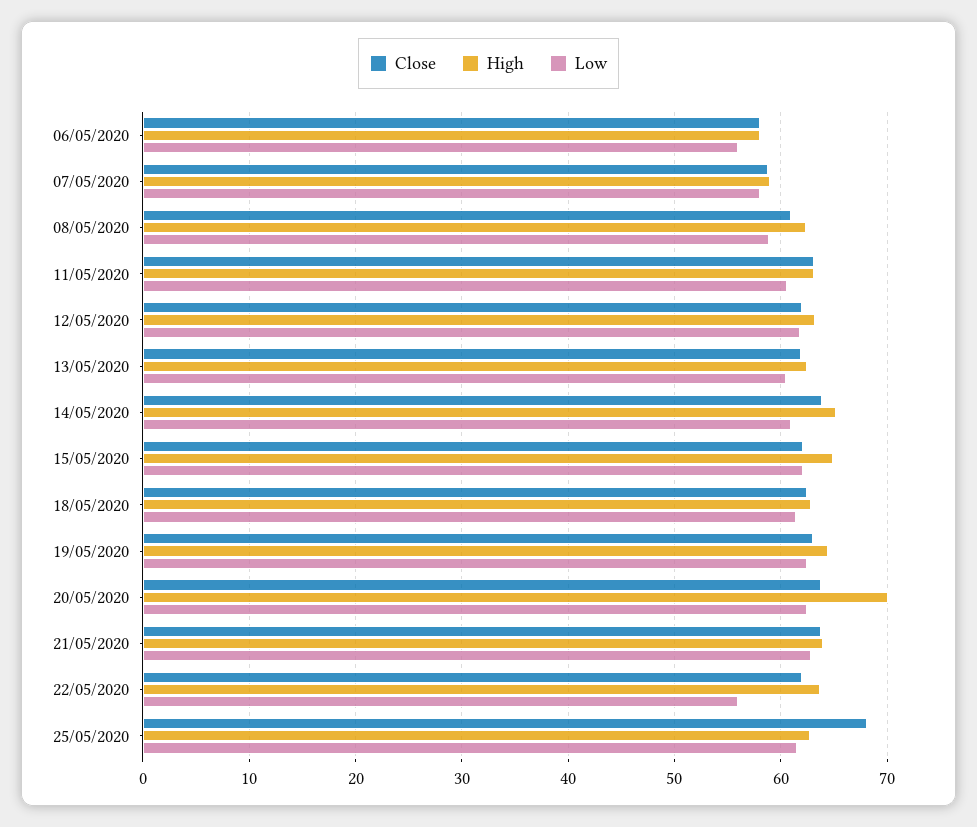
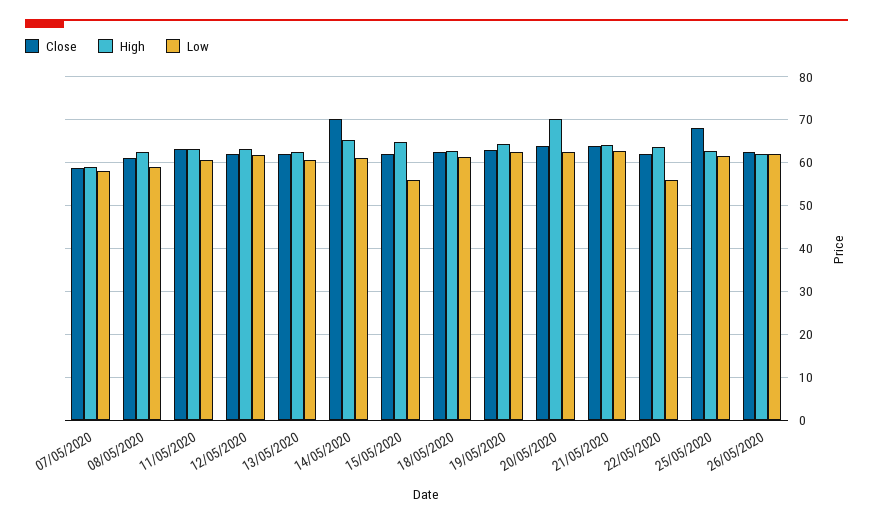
Close, 06/05/2020: 58 -> none
High, 06/05/2020: 58 -> none
Low, 06/05/2020: 56 -> none
Close, 14/05/2020: 64 -> 70
Low, 15/05/2020: 62 -> 56
Close, 26/05/2020: none -> 62
High, 26/05/2020: none -> 62
Low, 26/05/2020: none -> 62

